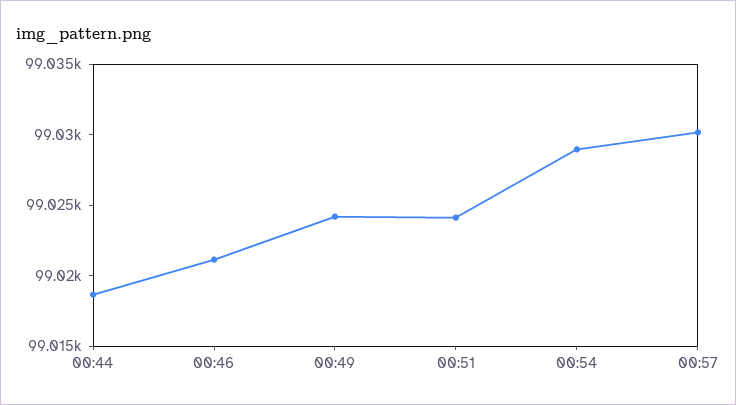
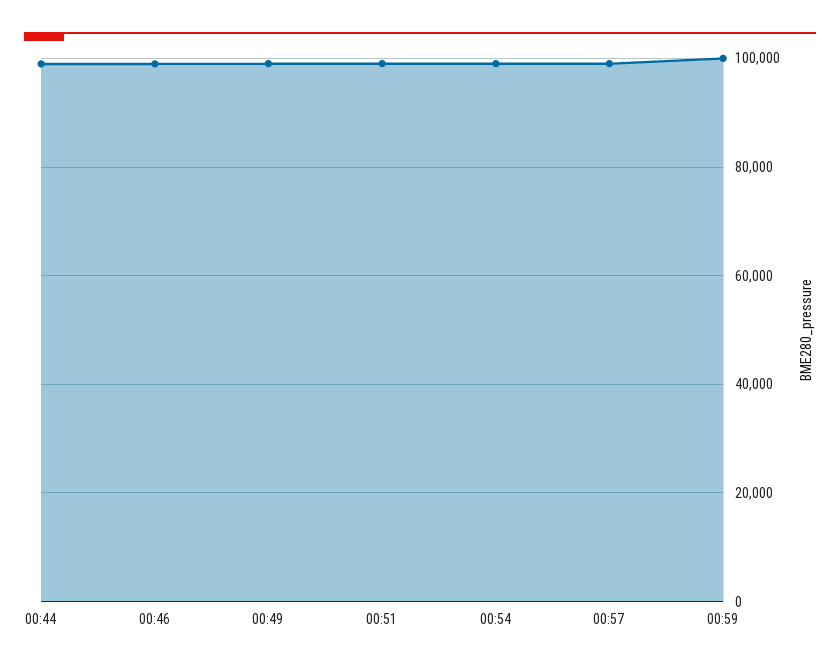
00:59: none -> 100000

